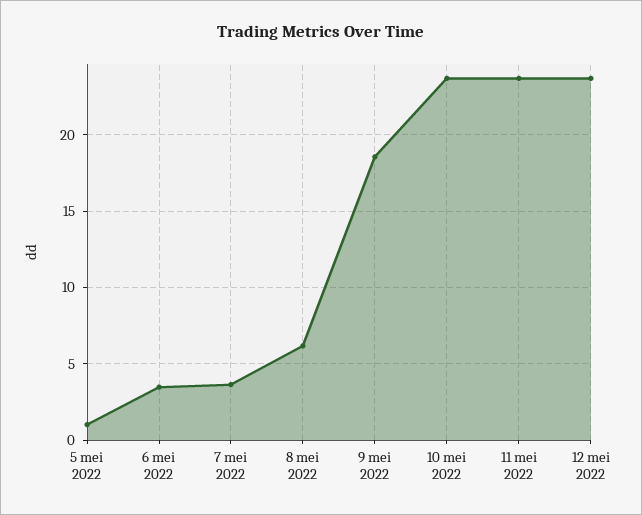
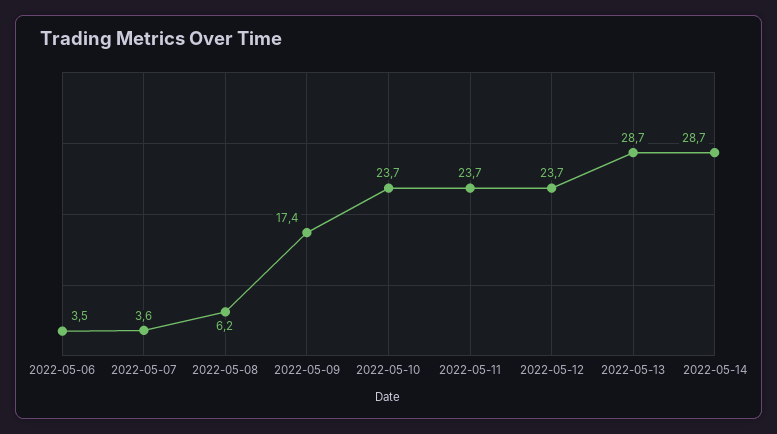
5 mei 2022: 1 -> none
9 mei 2022: 18.5 -> 17.4
2022-05-13: none -> 28.7
2022-05-14: none -> 28.7

